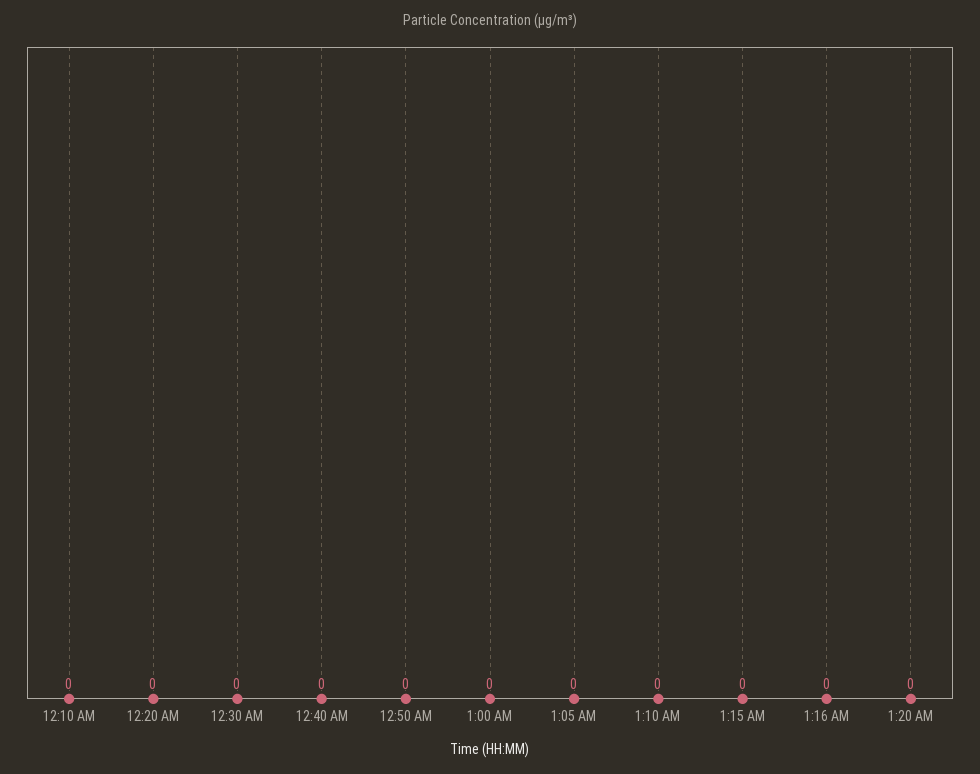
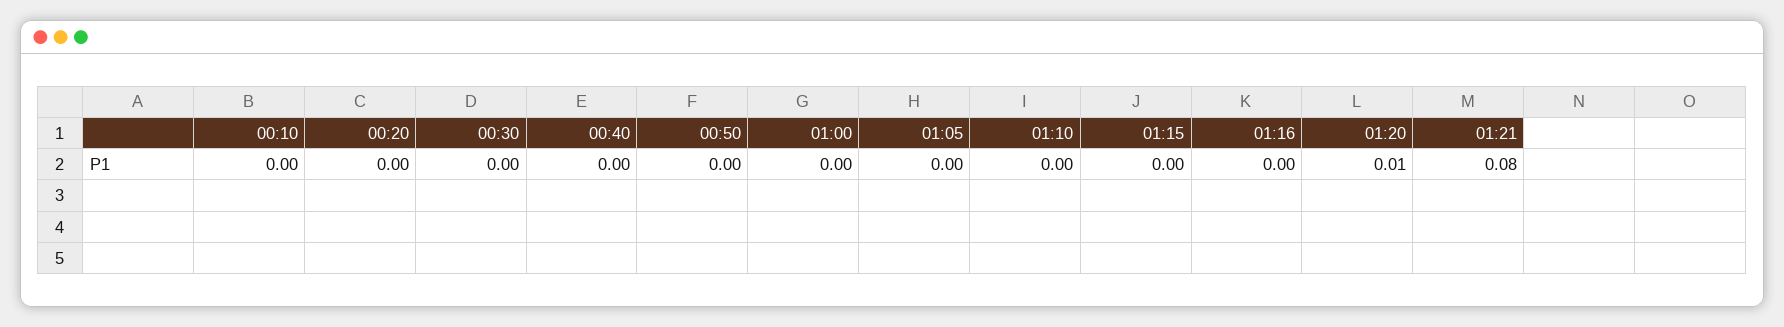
1:20 AM: 0 -> 0.01
01:21: none -> 0.08

